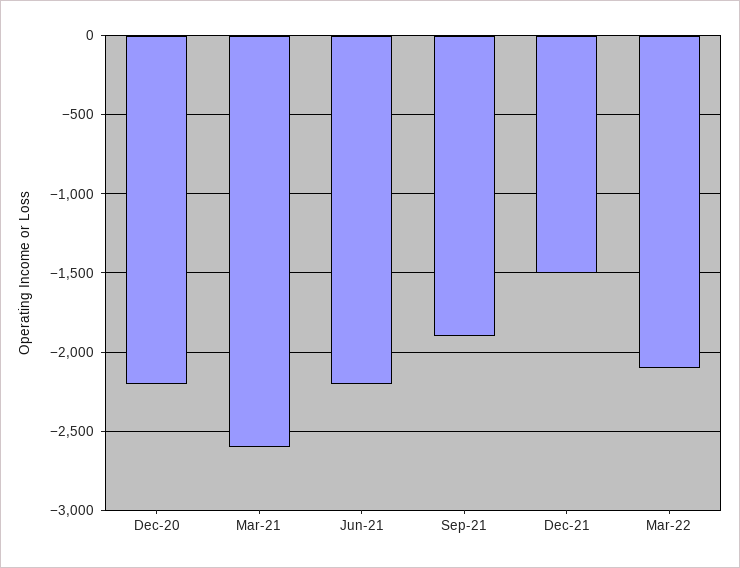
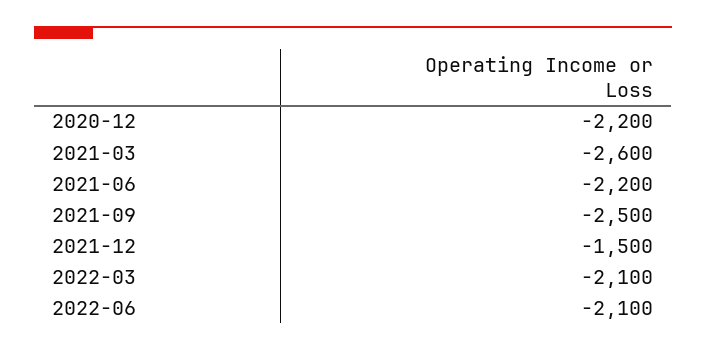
Sep-21: -1900 -> -2500
2022-06: none -> -2100

